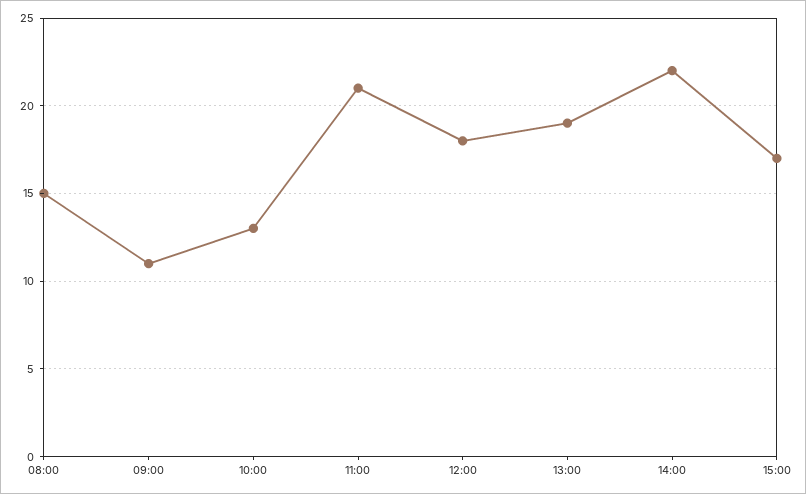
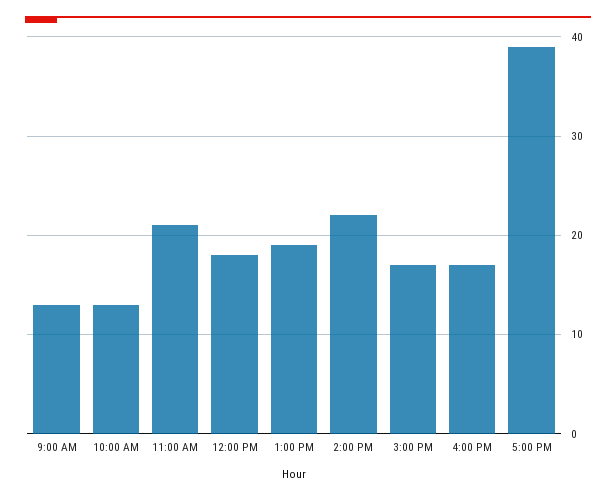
08:00: 15 -> none
09:00: 11 -> 13
4:00 PM: none -> 17
5:00 PM: none -> 39

